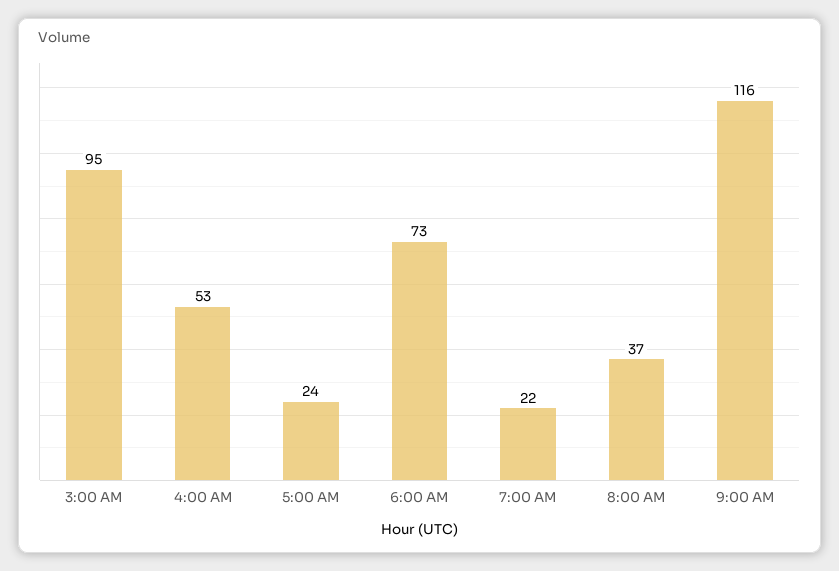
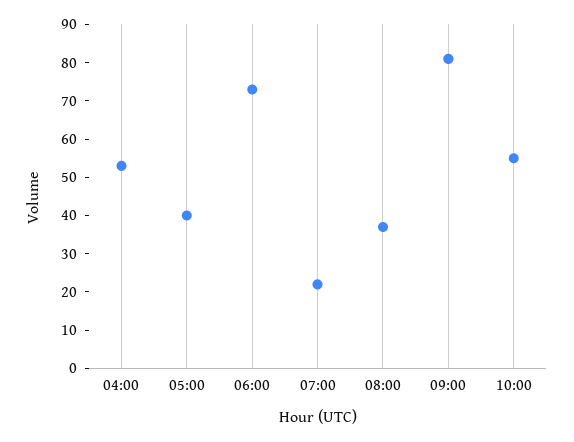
3:00 AM: 95 -> none
5:00 AM: 24 -> 40
9:00 AM: 116 -> 80
10:00: none -> 55

